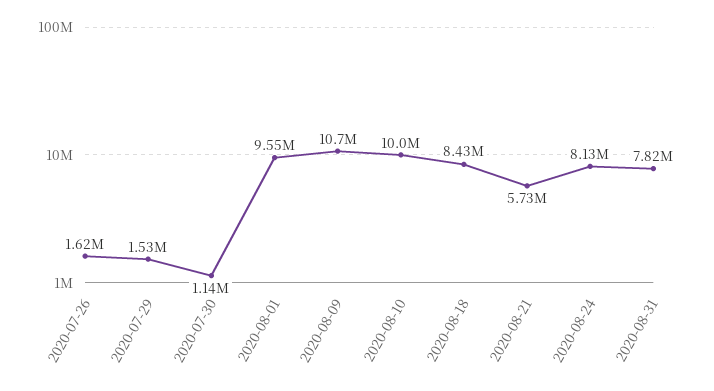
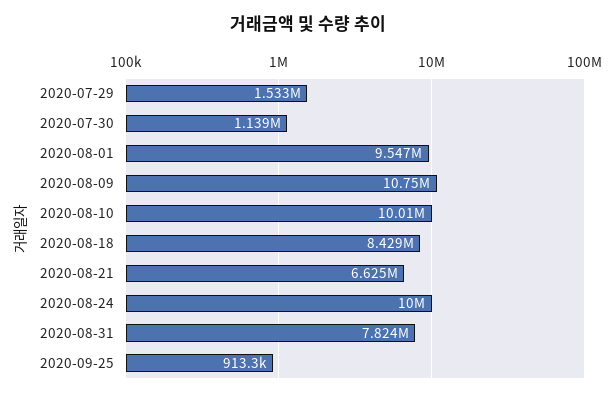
2020-07-26: 1620000 -> none
2020-08-21: 5730000 -> 6625000
2020-08-24: 8130000 -> 10000000
2020-09-25: none -> 913300

